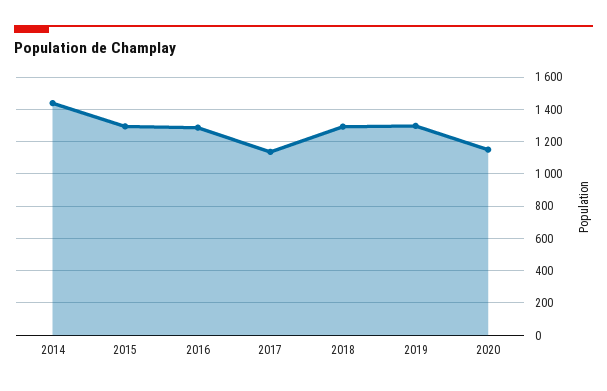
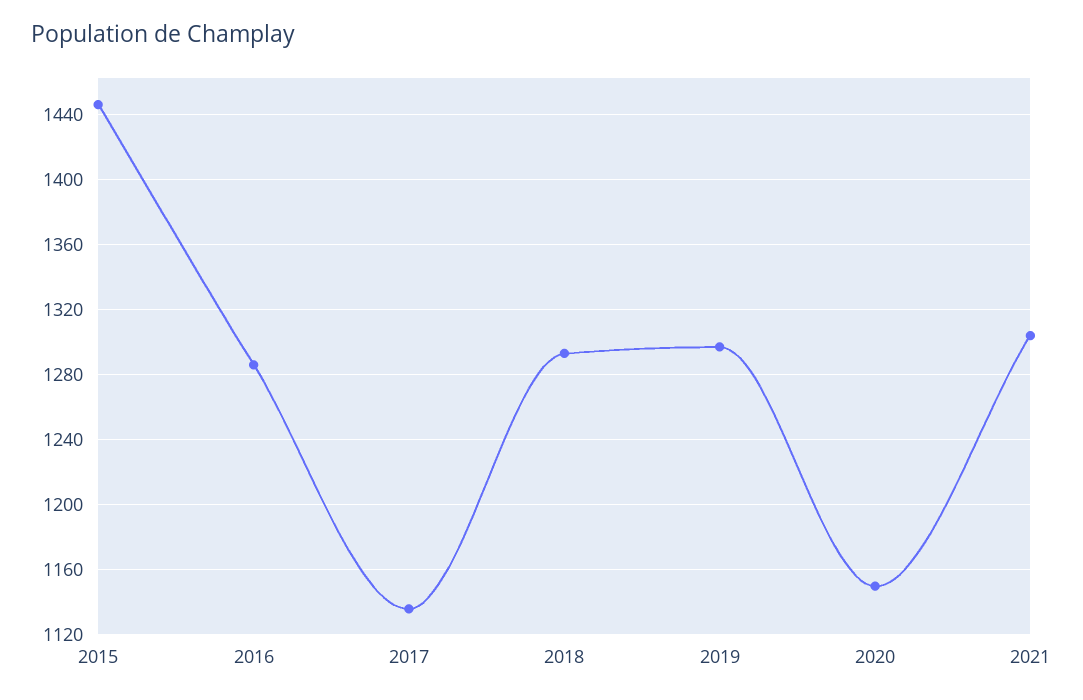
2014: 1450 -> none
2015: 1300 -> 1445
2021: none -> 1305

